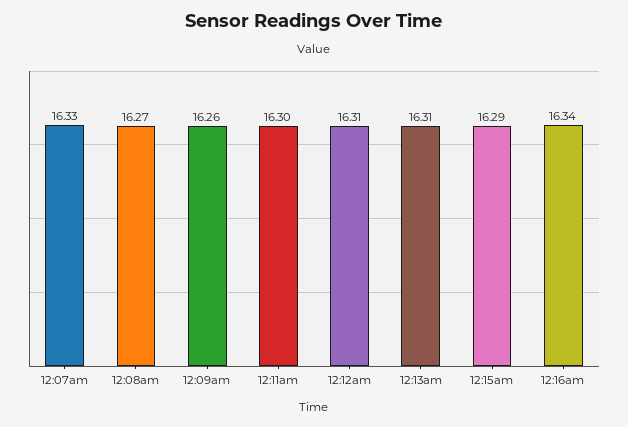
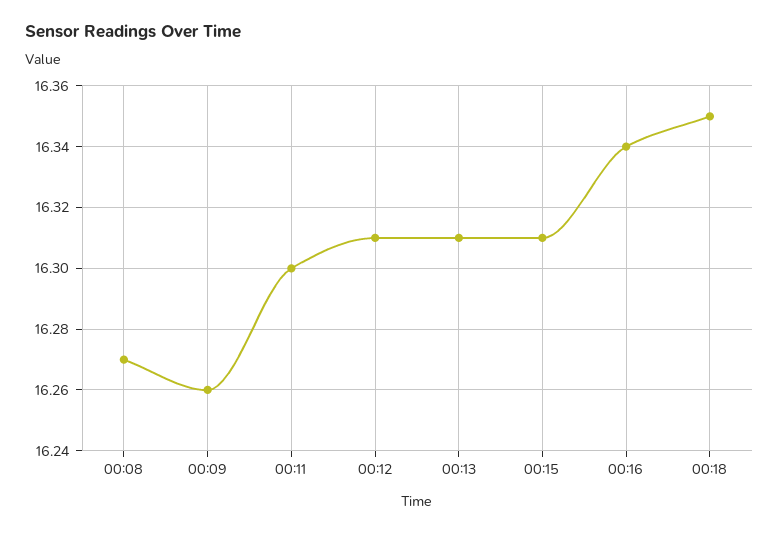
12:07am: 16.33 -> none
12:15am: 16.29 -> 16.31
00:18: none -> 16.35

